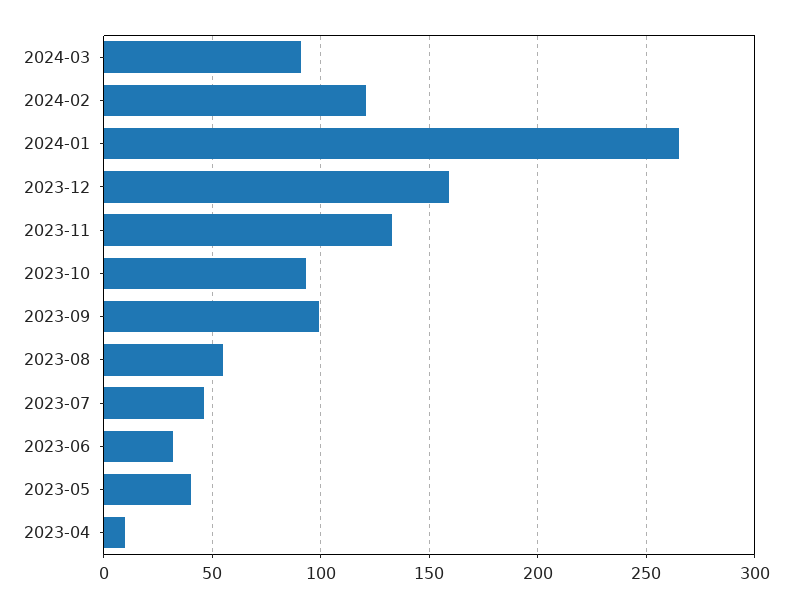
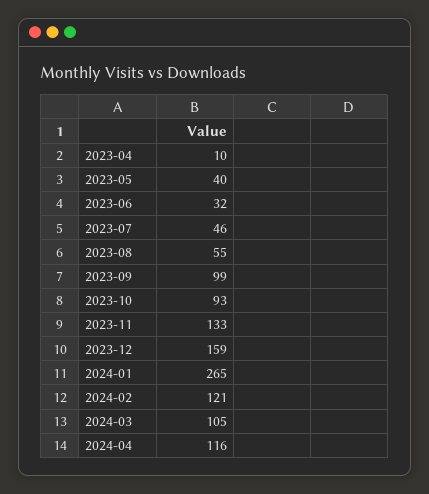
2024-03: 90 -> 105
2024-04: none -> 116

